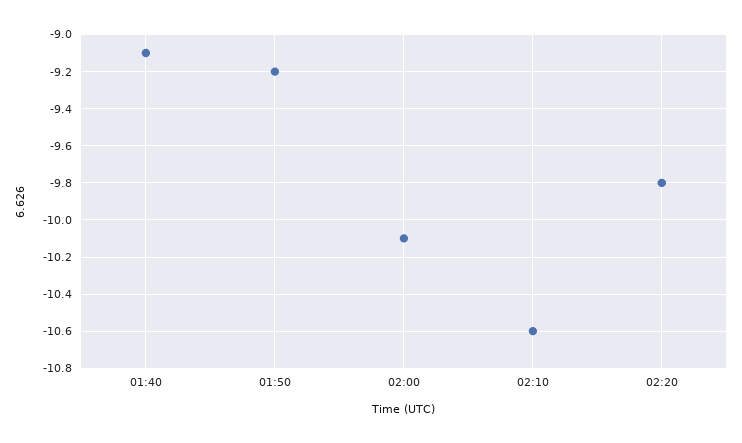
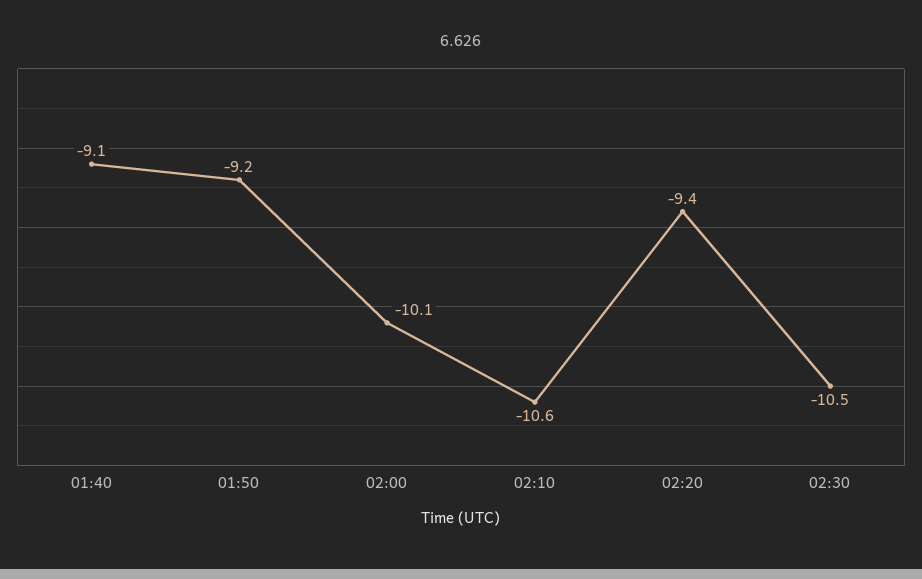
02:20: -9.8 -> -9.4
02:30: none -> -10.5

